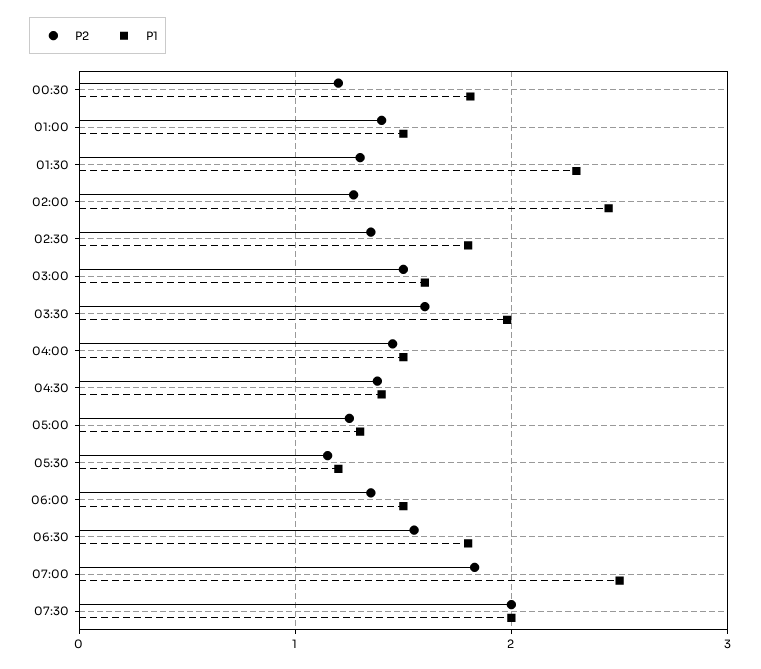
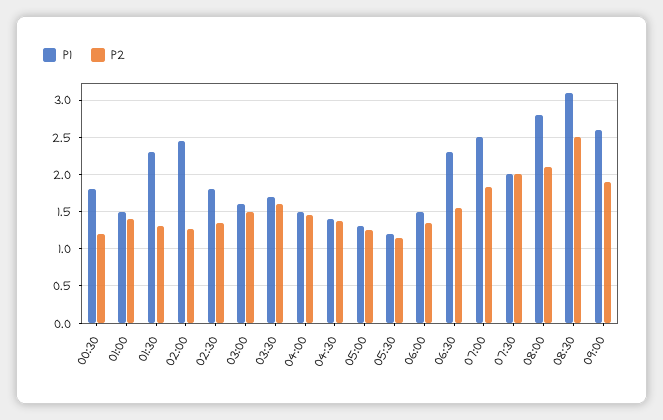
P1, 03:30: 2 -> 1.7
P1, 06:30: 1.8 -> 2.3
P1, 08:00: none -> 2.8
P2, 08:00: none -> 2.1
P1, 08:30: none -> 3.1
P2, 08:30: none -> 2.5
P1, 09:00: none -> 2.6
P2, 09:00: none -> 1.9

